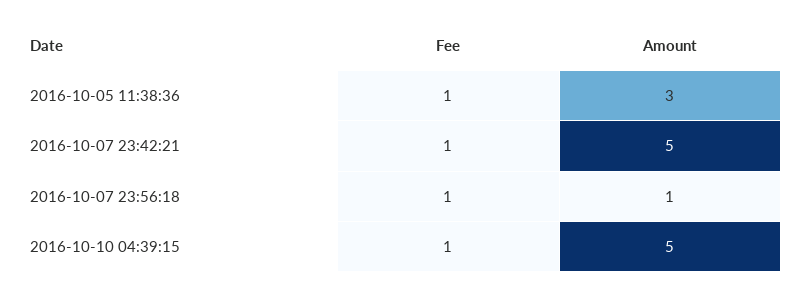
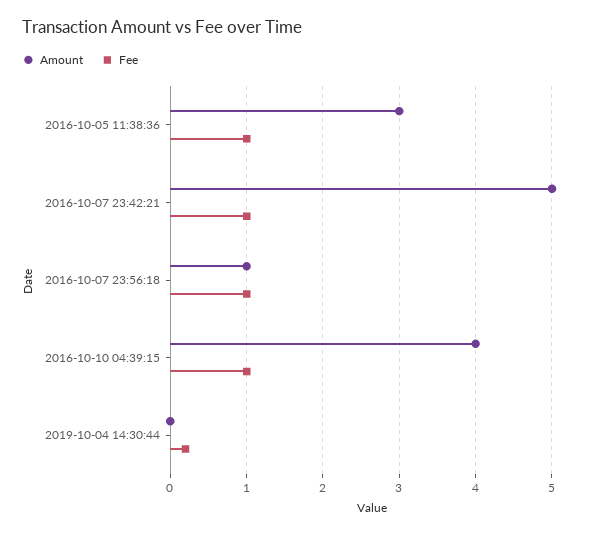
Amount, 2016-10-10 04:39:15: 5 -> 4
Amount, 2019-10-04 14:30:44: none -> 0
Fee, 2019-10-04 14:30:44: none -> 0.2

